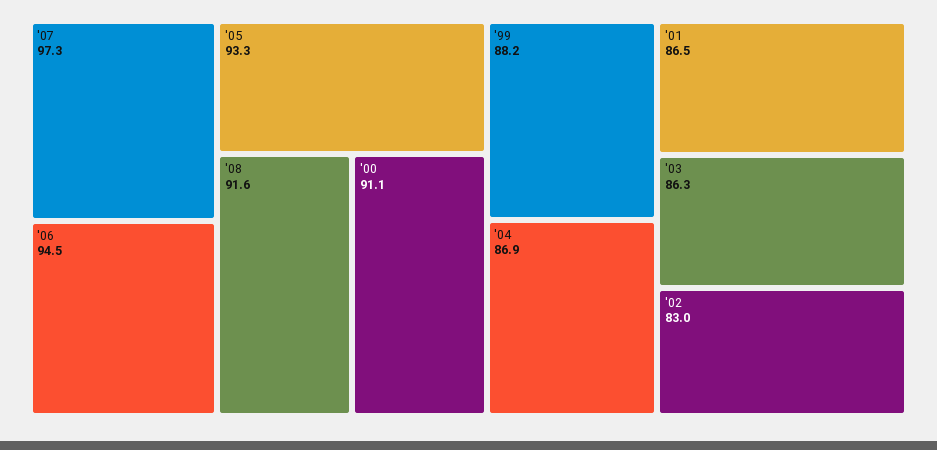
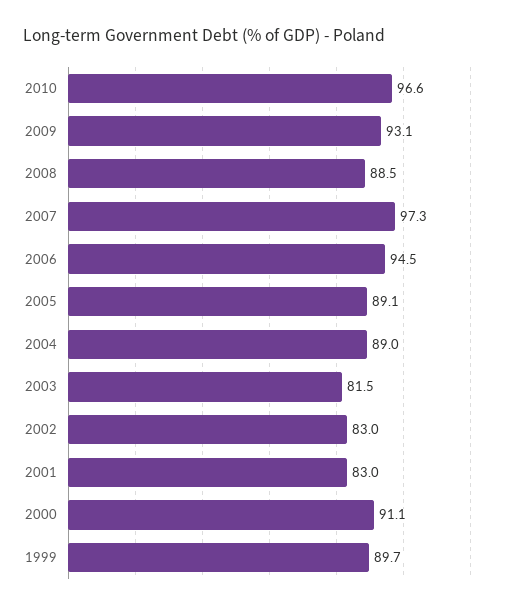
'05: 93.3 -> 89.1
'08: 91.6 -> 88.5
'99: 88.2 -> 89.7
'04: 86.9 -> 89
'01: 86.5 -> 83
'03: 86.3 -> 81.5
2010: none -> 96.6
2009: none -> 93.1

